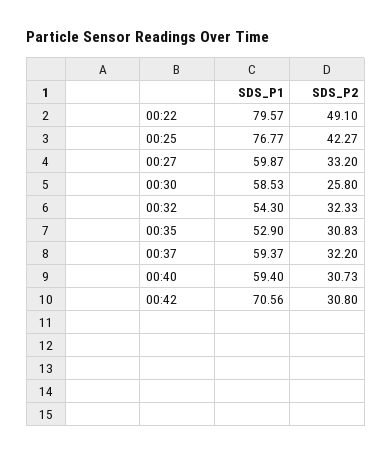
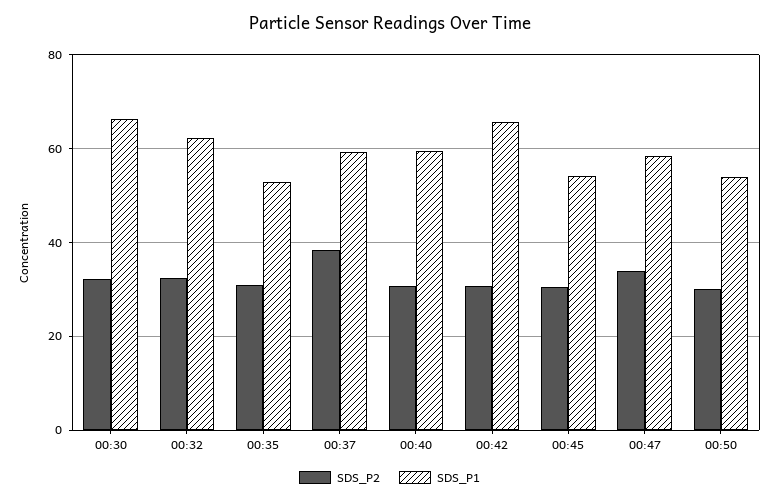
SDS_P1, 00:22: 79.57 -> none
SDS_P2, 00:22: 49.1 -> none
SDS_P1, 00:25: 76.77 -> none
SDS_P2, 00:25: 42.27 -> none
SDS_P1, 00:27: 59.87 -> none
SDS_P2, 00:27: 33.2 -> none
SDS_P1, 00:30: 58.53 -> 66
SDS_P2, 00:30: 25.8 -> 32
SDS_P1, 00:32: 54.3 -> 62
SDS_P2, 00:37: 32.2 -> 38
SDS_P1, 00:42: 70.56 -> 66
SDS_P2, 00:45: none -> 30
SDS_P1, 00:45: none -> 54
SDS_P2, 00:47: none -> 34
SDS_P1, 00:47: none -> 58
SDS_P2, 00:50: none -> 30
SDS_P1, 00:50: none -> 54

